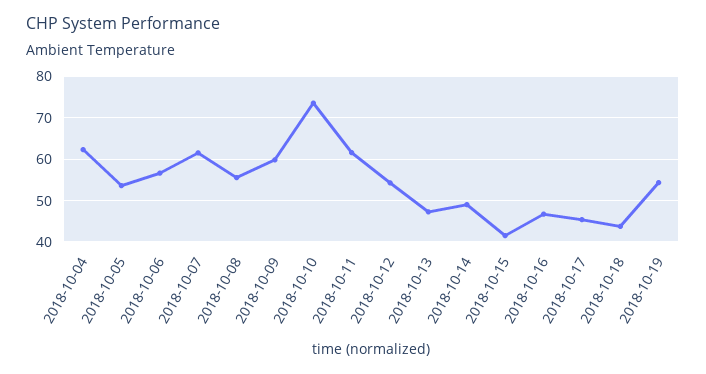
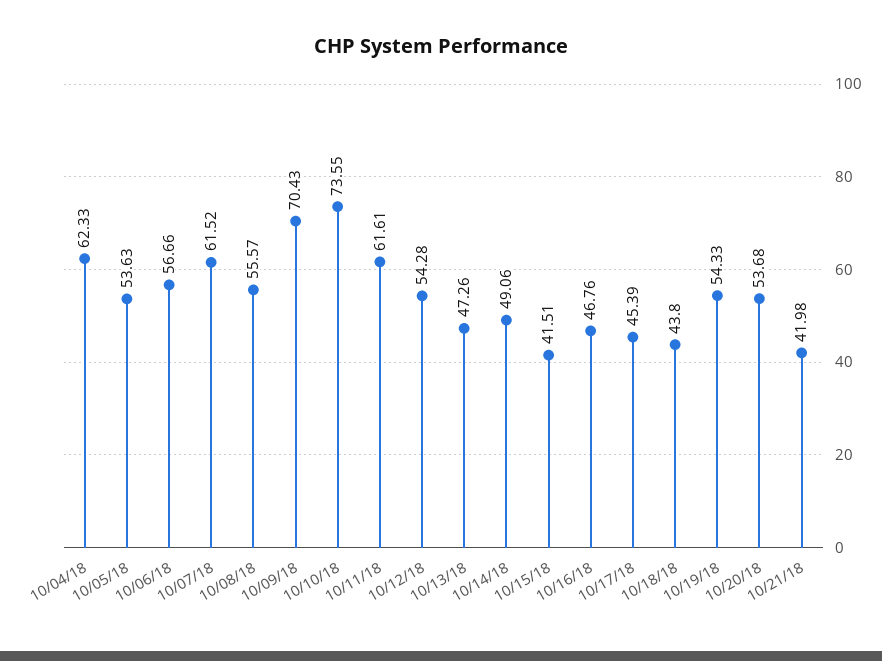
2018-10-09: 60 -> 70.43
10/20/18: none -> 53.68
10/21/18: none -> 41.98

